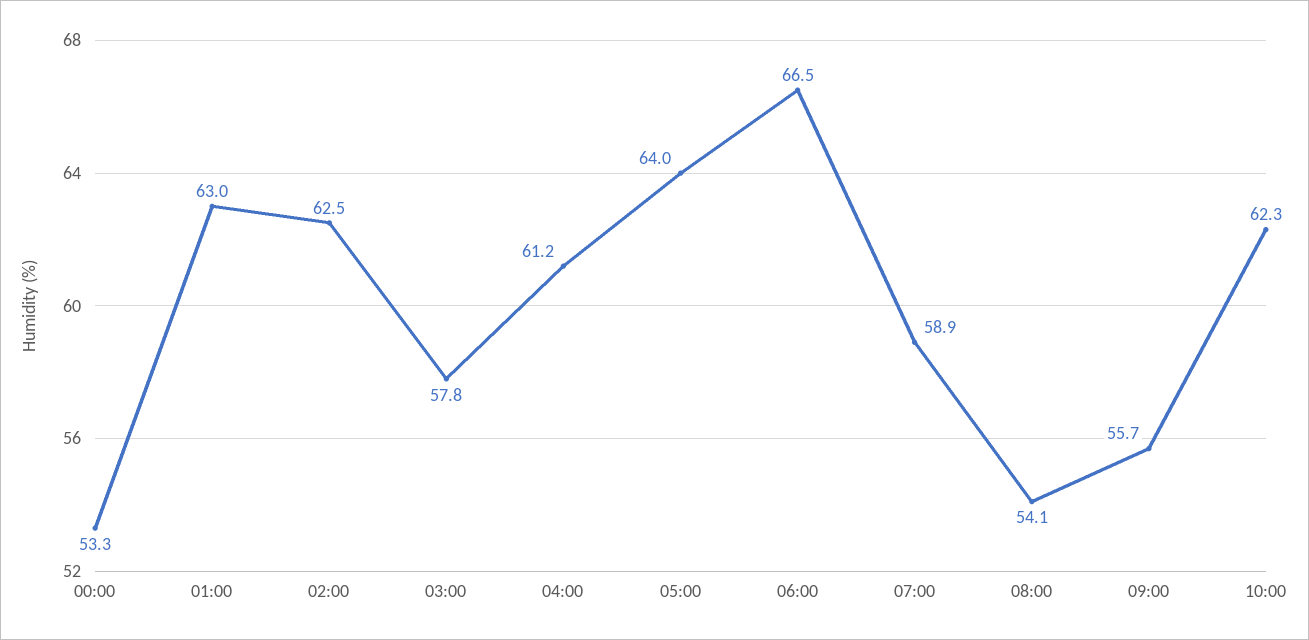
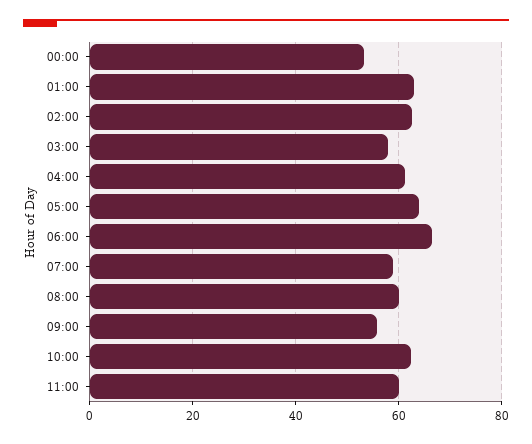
08:00: 54.1 -> 60
11:00: none -> 60

